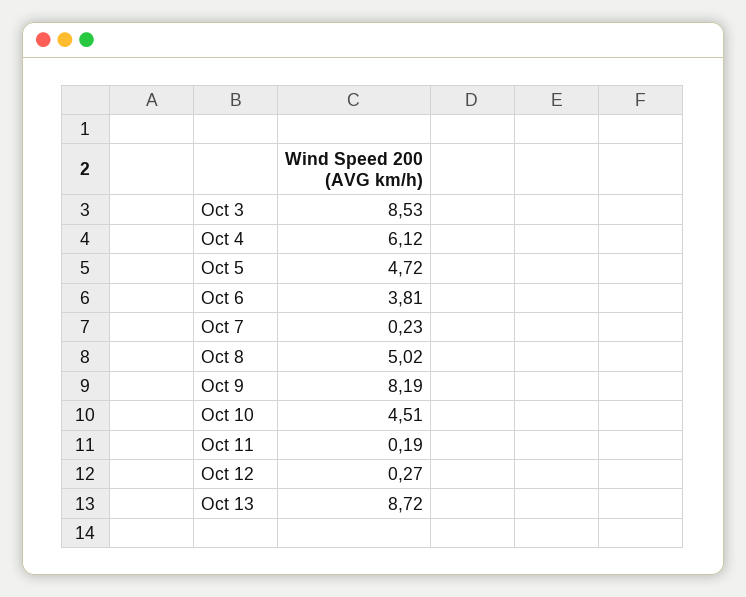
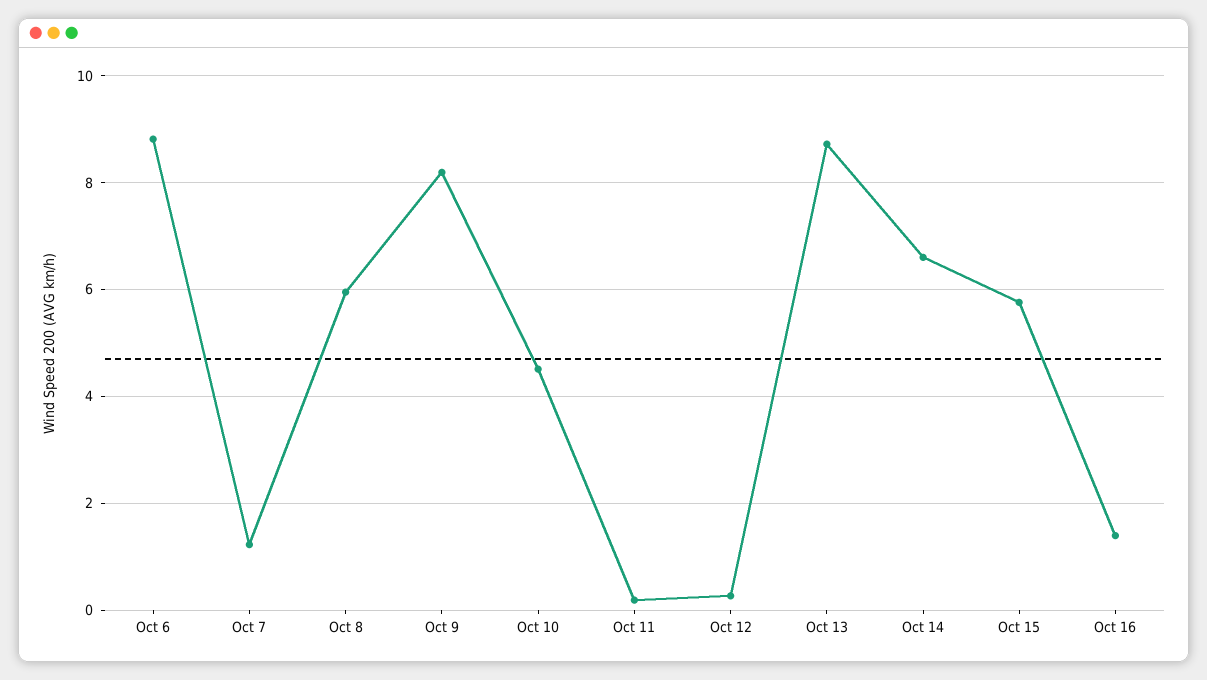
Oct 3: 8.53 -> none
Oct 4: 6.12 -> none
Oct 5: 4.72 -> none
Oct 6: 3.81 -> 8.8
Oct 7: 0.23 -> 1.2
Oct 8: 5.02 -> 6
Oct 14: none -> 6.6
Oct 15: none -> 5.8
Oct 16: none -> 1.4

